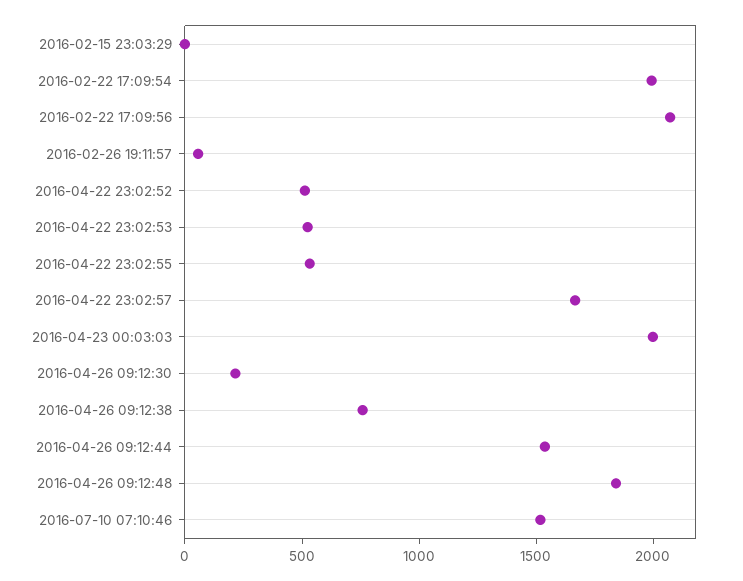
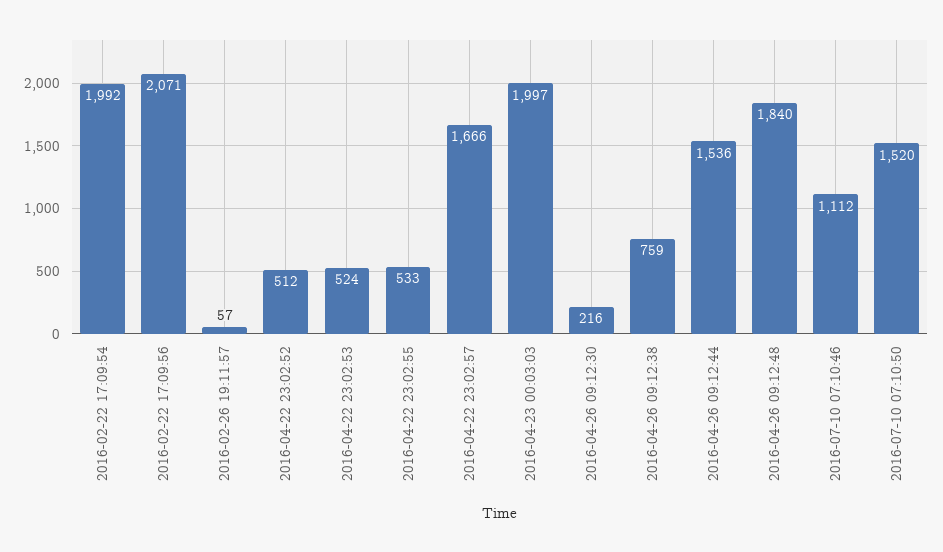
2016-02-15 23:03:29: 0 -> none
2016-07-10 07:10:46: 1500 -> 1112
2016-07-10 07:10:50: none -> 1520

